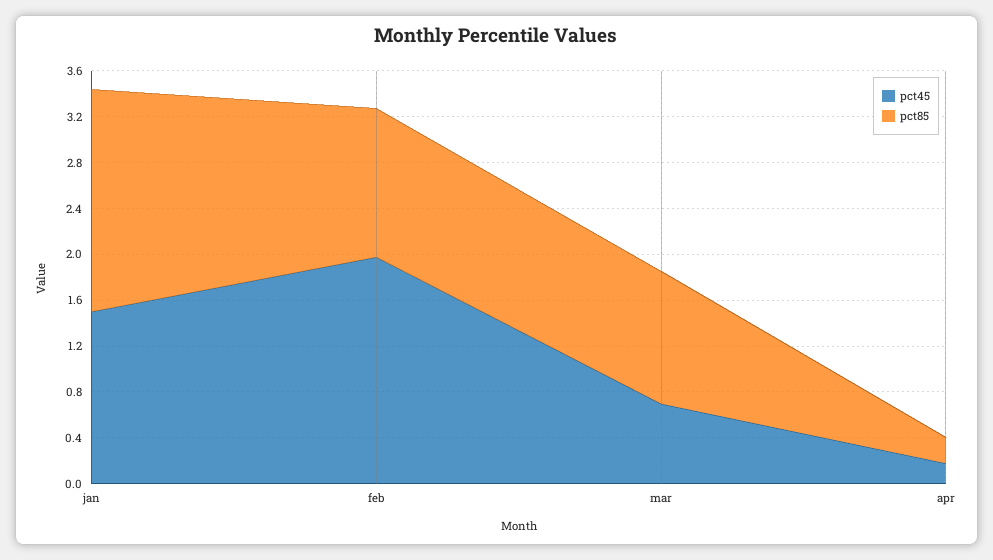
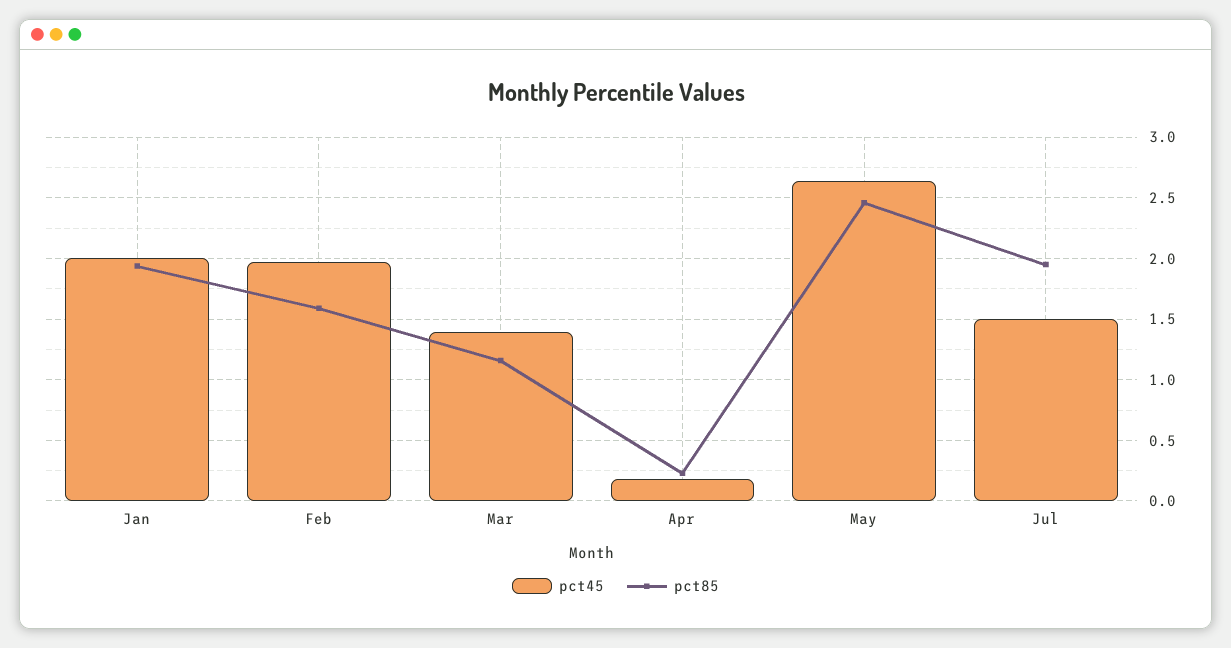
pct45, jan: 1.5 -> 2
pct85, feb: 1.3 -> 1.6
pct45, mar: 0.7 -> 1.4
pct45, May: none -> 2.65
pct85, May: none -> 2.45
pct45, Jul: none -> 1.5
pct85, Jul: none -> 1.95

